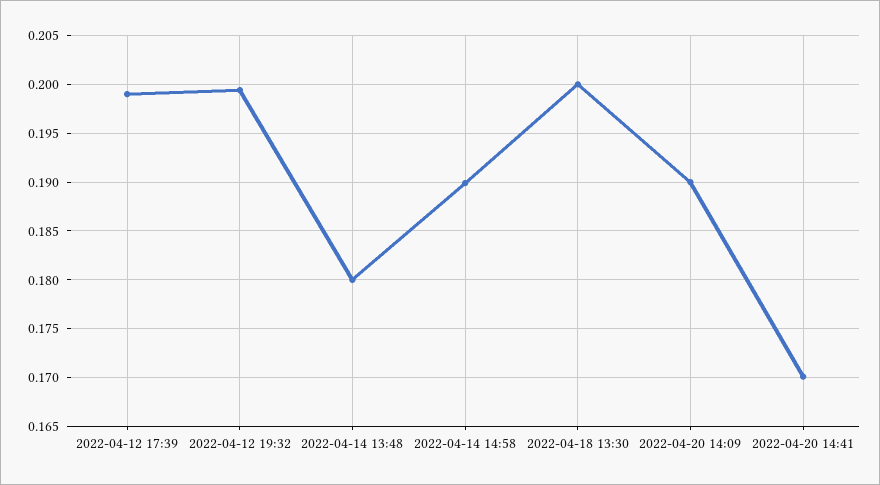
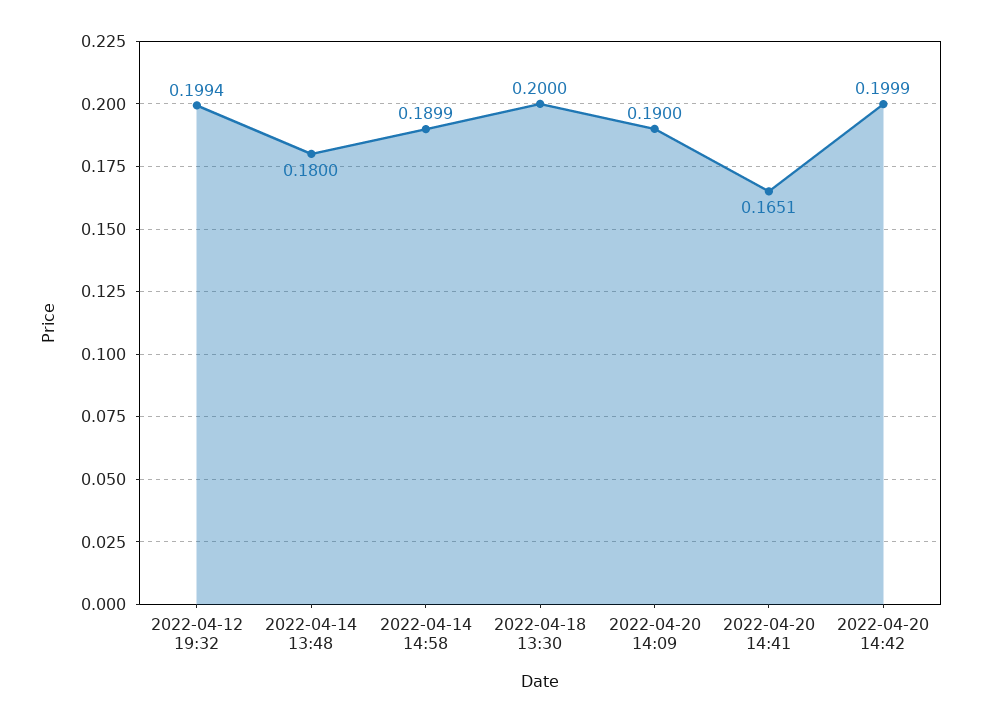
2022-04-12 17:39: 0.199 -> none
2022-04-20 14:41: 0.17 -> 0.1651
2022-04-20 14:42: none -> 0.1999

